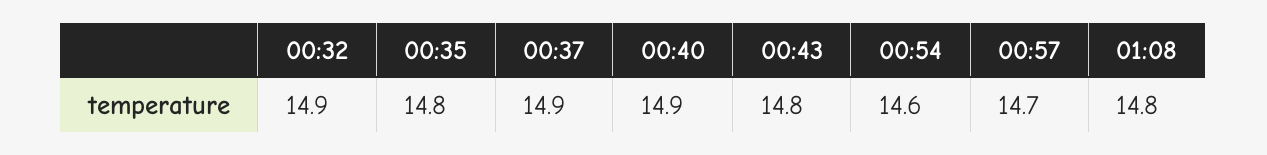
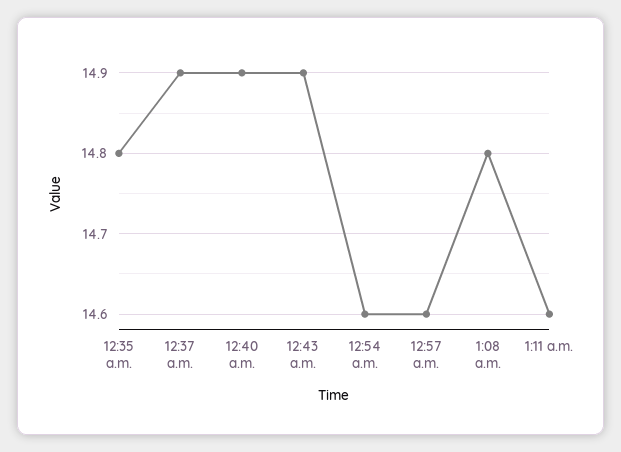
00:32: 14.9 -> none
00:43: 14.8 -> 14.9
00:57: 14.7 -> 14.6
1:11 a.m.: none -> 14.6

